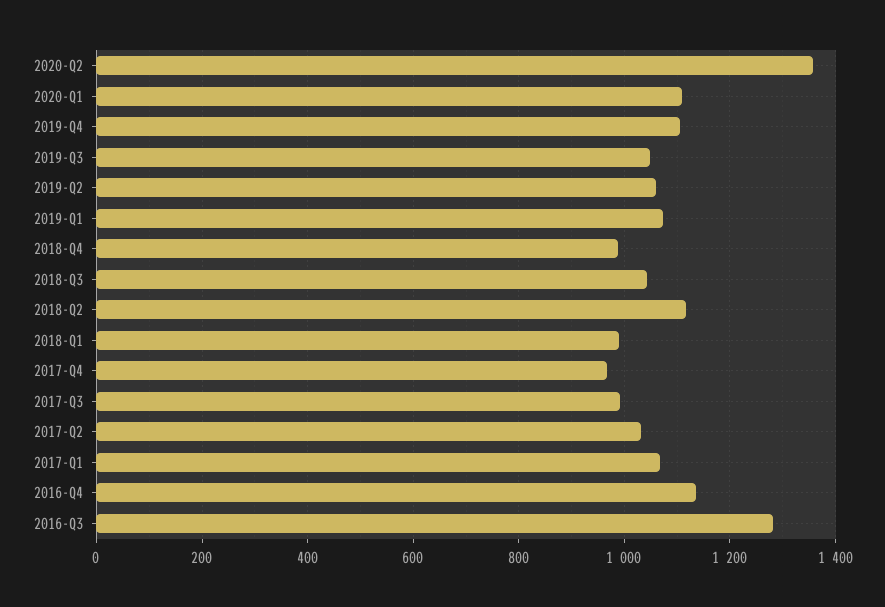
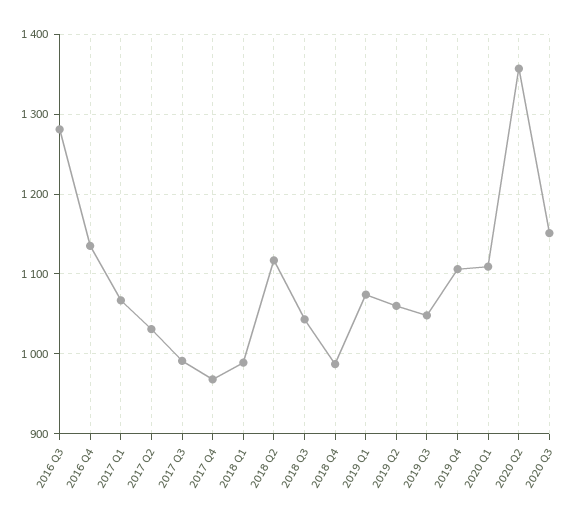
2020 Q3: none -> 1150

